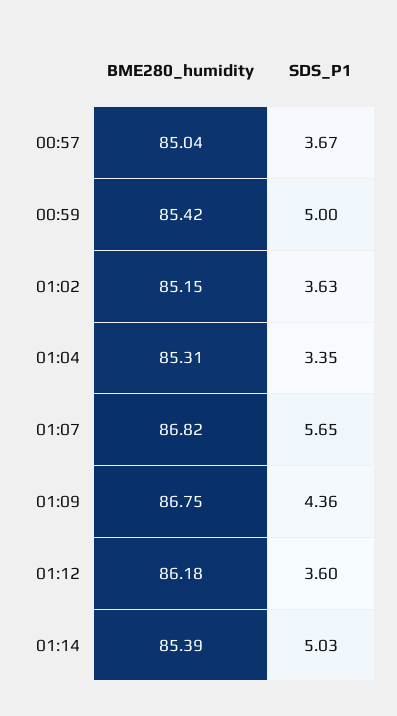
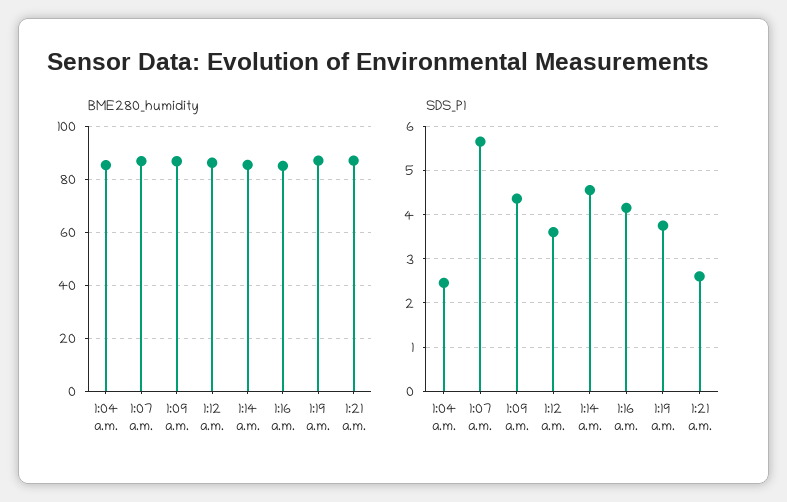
BME280_humidity, 00:57: 85.04 -> none
SDS_P1, 00:57: 3.67 -> none
BME280_humidity, 00:59: 85.42 -> none
SDS_P1, 00:59: 5 -> none
BME280_humidity, 01:02: 85.15 -> none
SDS_P1, 01:02: 3.63 -> none
SDS_P1, 01:04: 3.35 -> 2.4
SDS_P1, 01:14: 5.03 -> 4.6
BME280_humidity, 1:16 a.m.: none -> 85
BME280_humidity, 1:19 a.m.: none -> 87.5
BME280_humidity, 1:21 a.m.: none -> 87.5
SDS_P1, 1:16 a.m.: none -> 4.2
SDS_P1, 1:19 a.m.: none -> 3.8
SDS_P1, 1:21 a.m.: none -> 2.6

